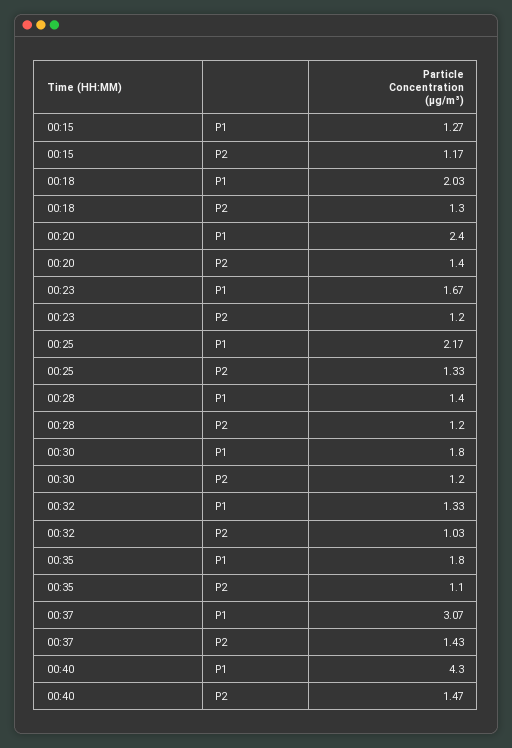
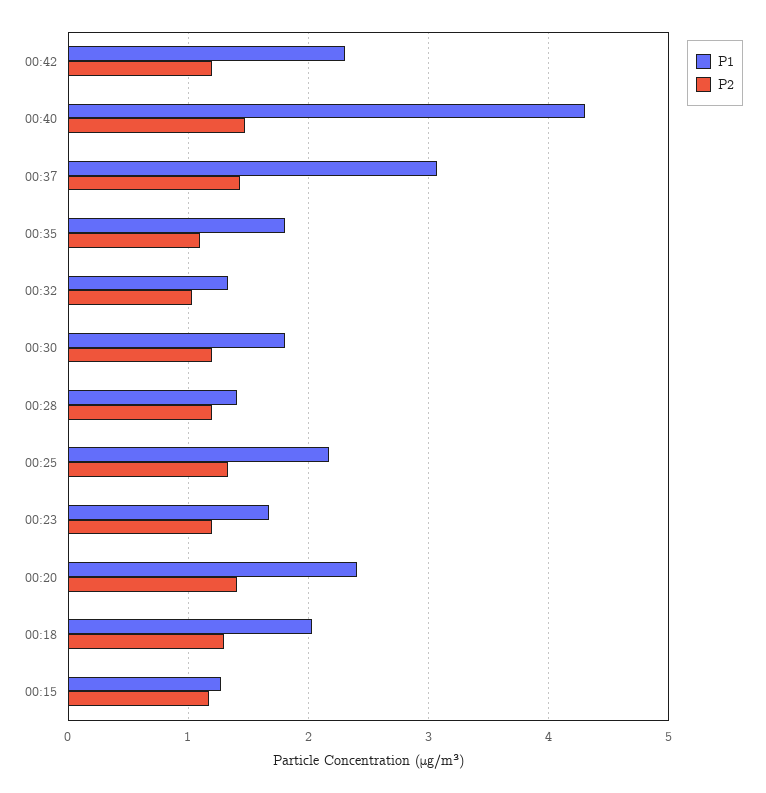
P1, 00:42: none -> 2.3
P2, 00:42: none -> 1.2

